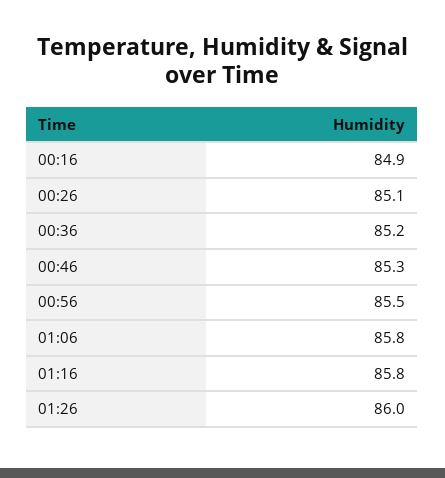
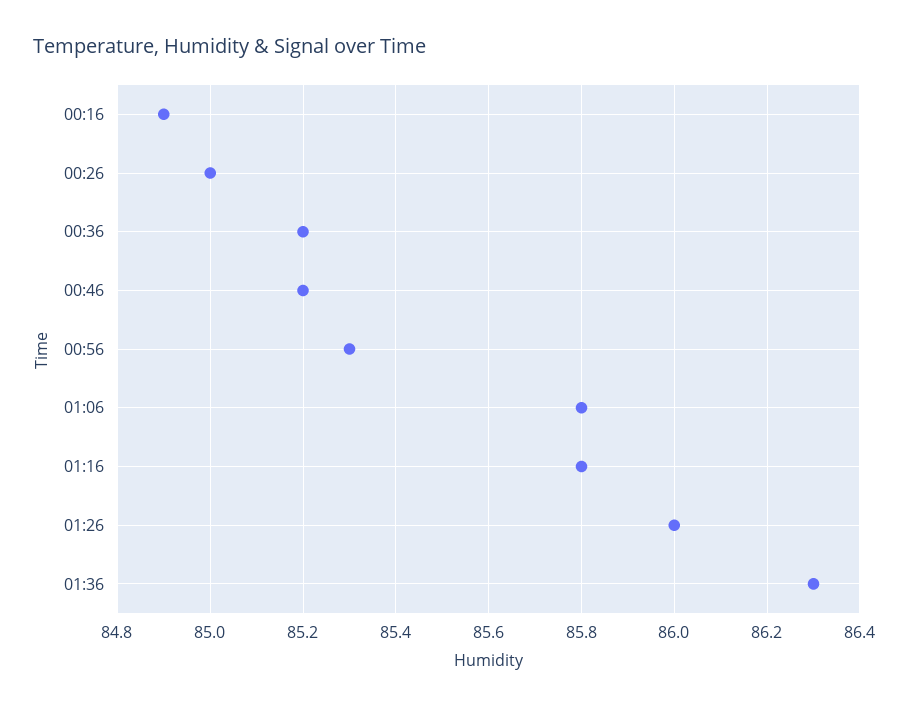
00:26: 85.1 -> 85
00:46: 85.3 -> 85.2
00:56: 85.5 -> 85.3
01:36: none -> 86.3

